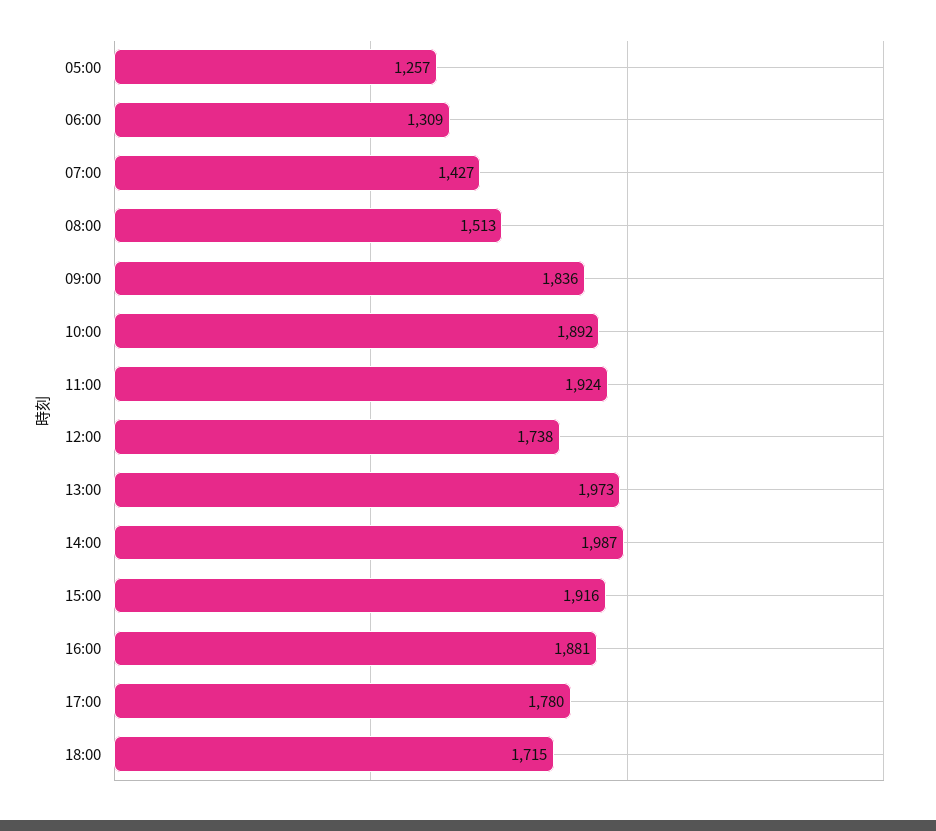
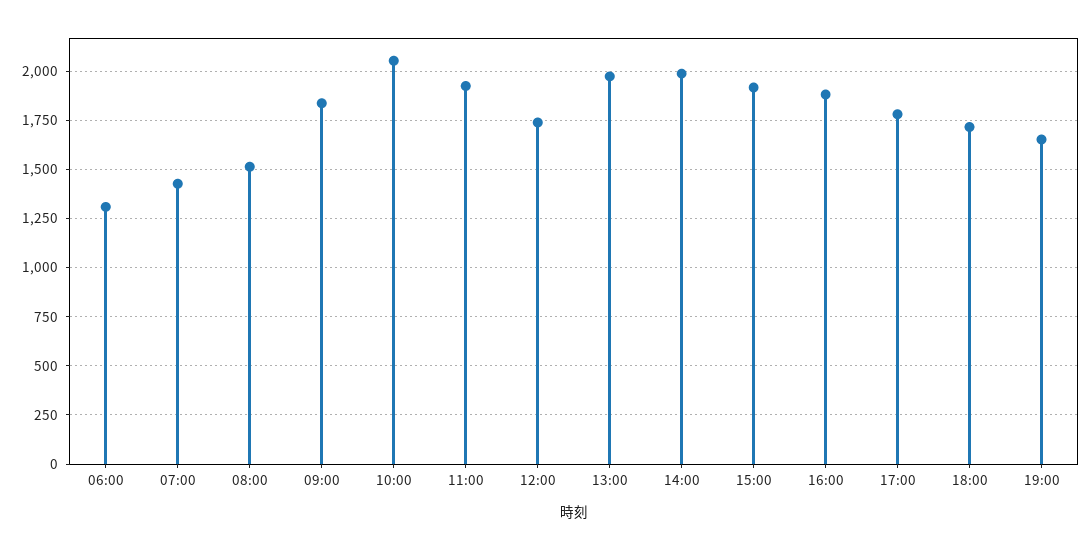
05:00: 1257 -> none
10:00: 1892 -> 2050
19:00: none -> 1650

